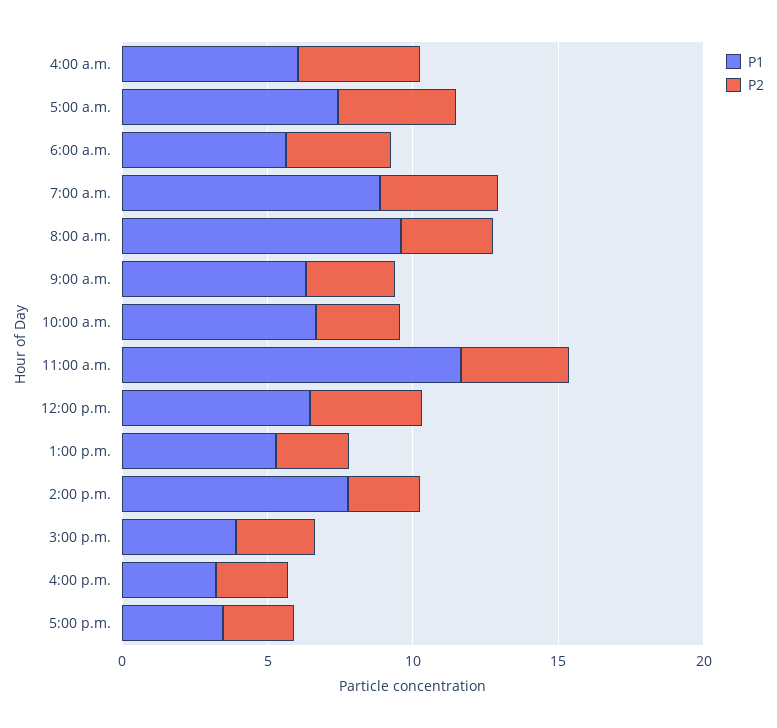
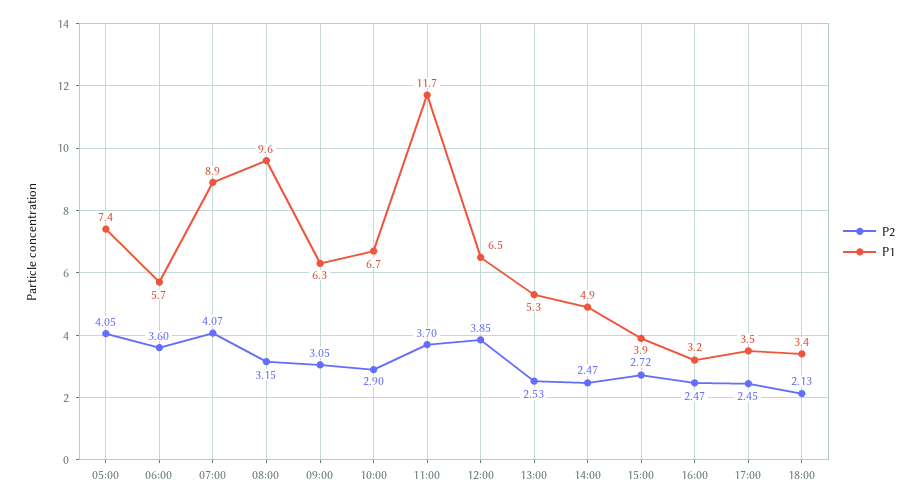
P1, 4:00 a.m.: 6 -> none
P2, 4:00 a.m.: 4 -> none
P1, 2:00 p.m.: 8 -> 4.9
P2, 18:00: none -> 2.13
P1, 18:00: none -> 3.4

